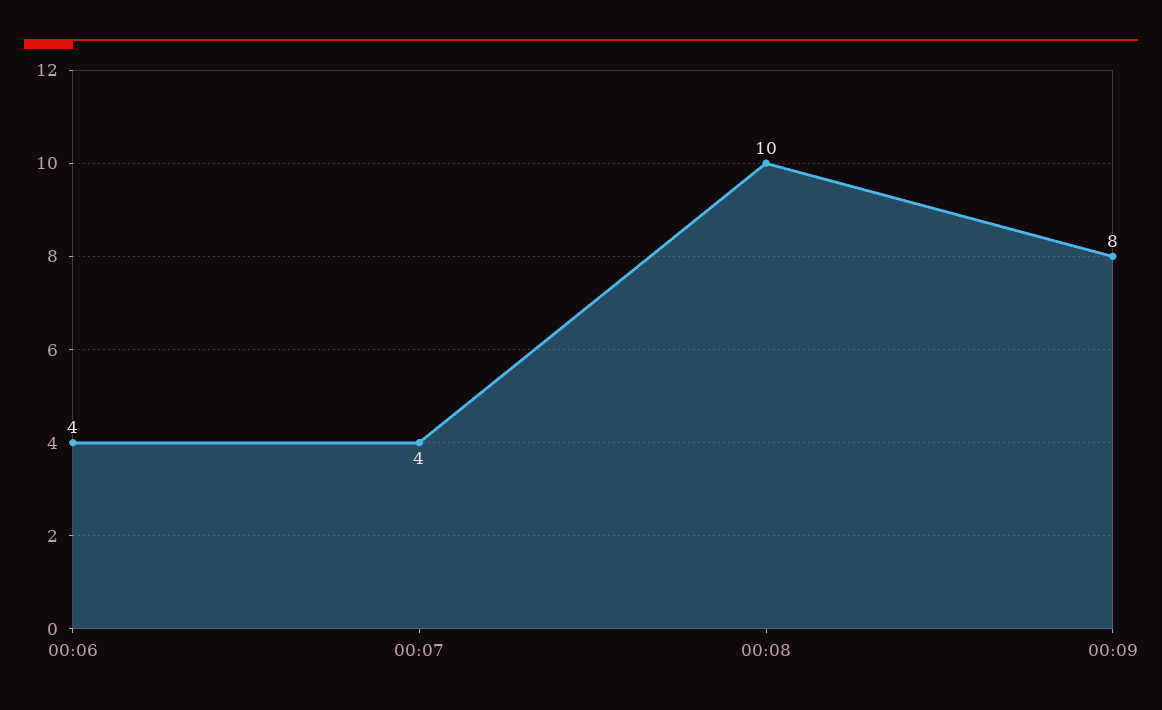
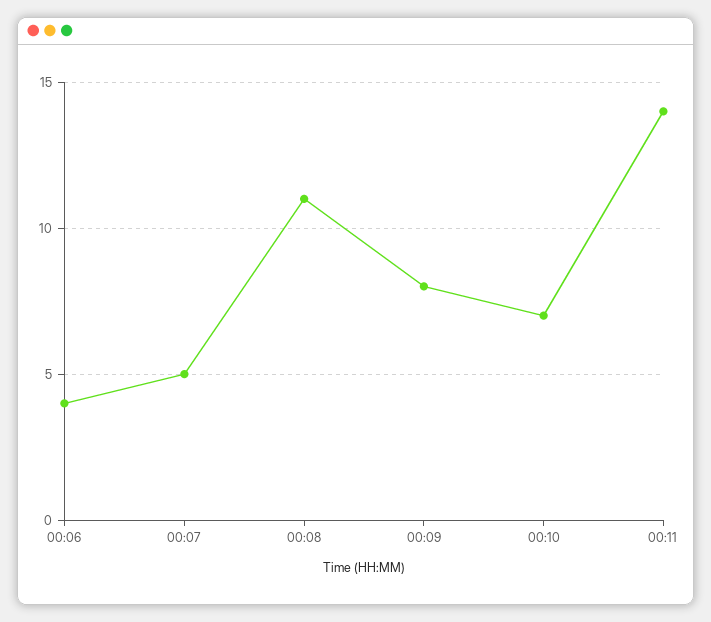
00:07: 4 -> 5
00:08: 10 -> 11
00:10: none -> 7
00:11: none -> 14

